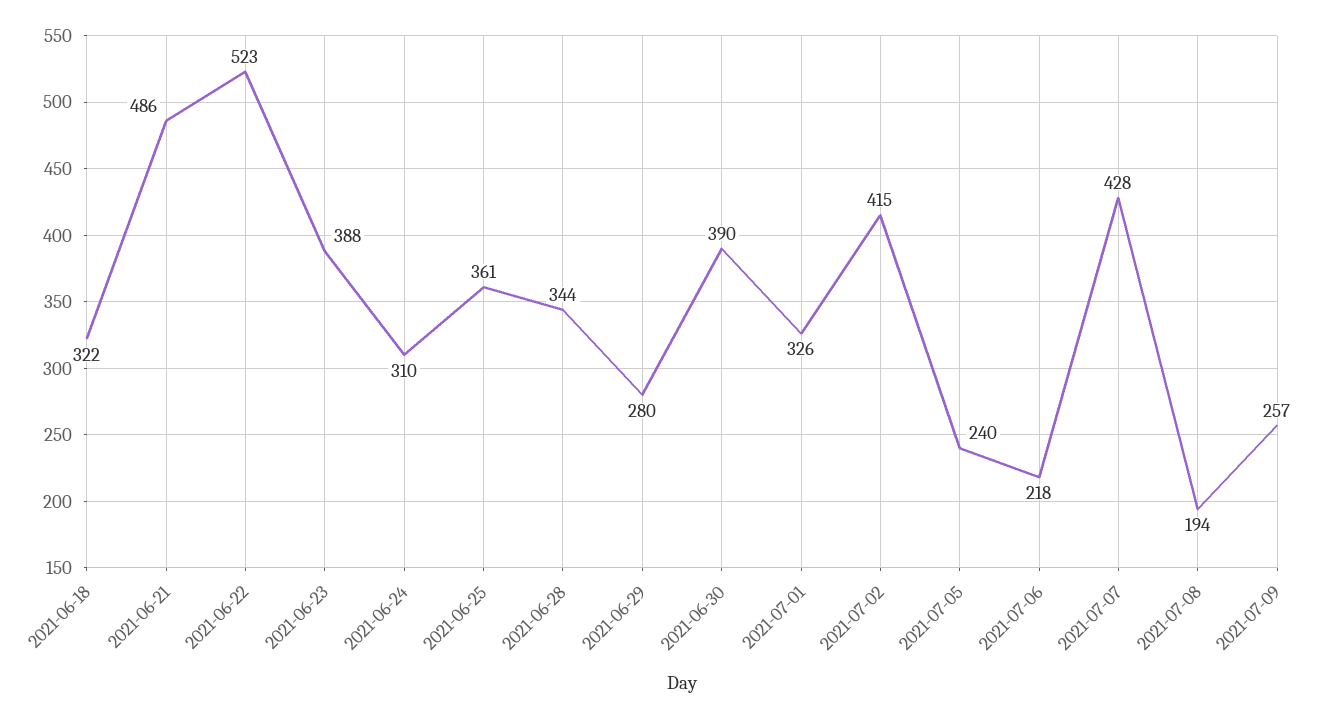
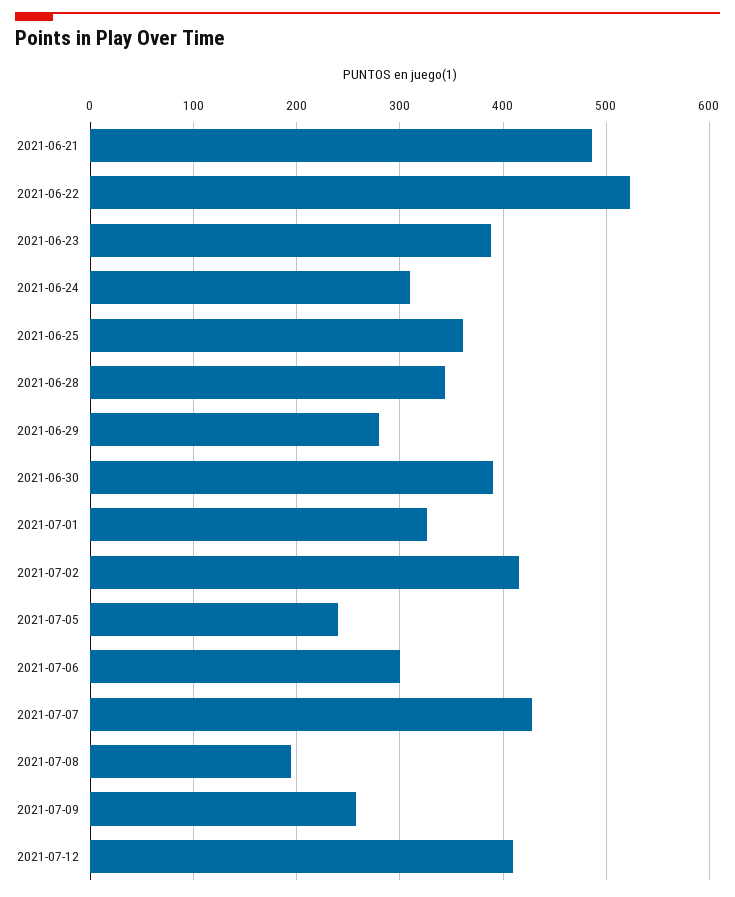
2021-06-18: 322 -> none
2021-07-06: 218 -> 300
2021-07-12: none -> 410

